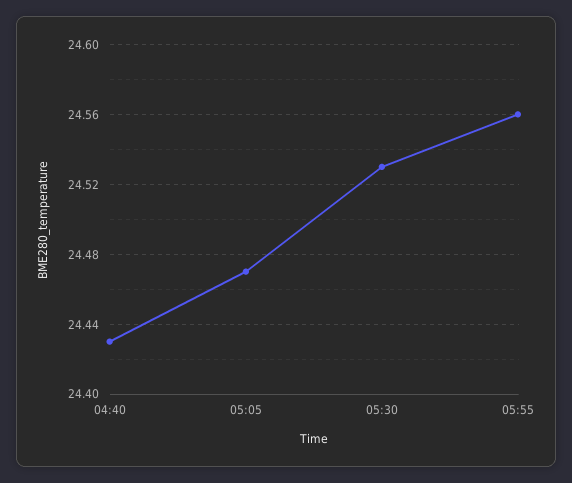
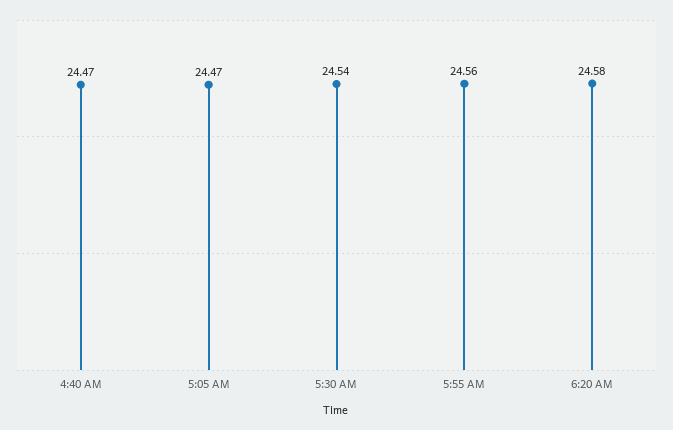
04:40: 24.43 -> 24.47
05:30: 24.53 -> 24.54
6:20 AM: none -> 24.58

